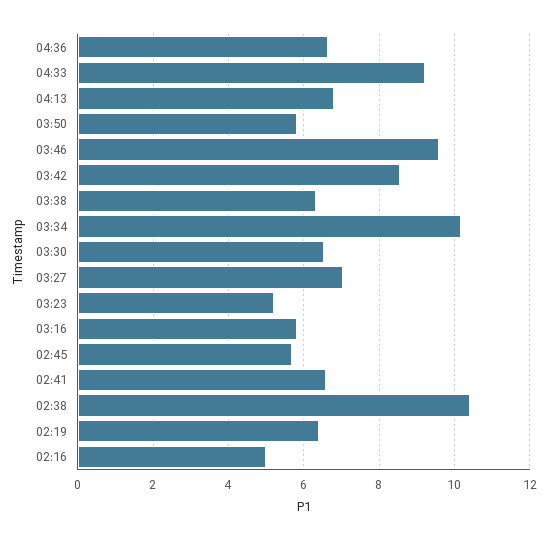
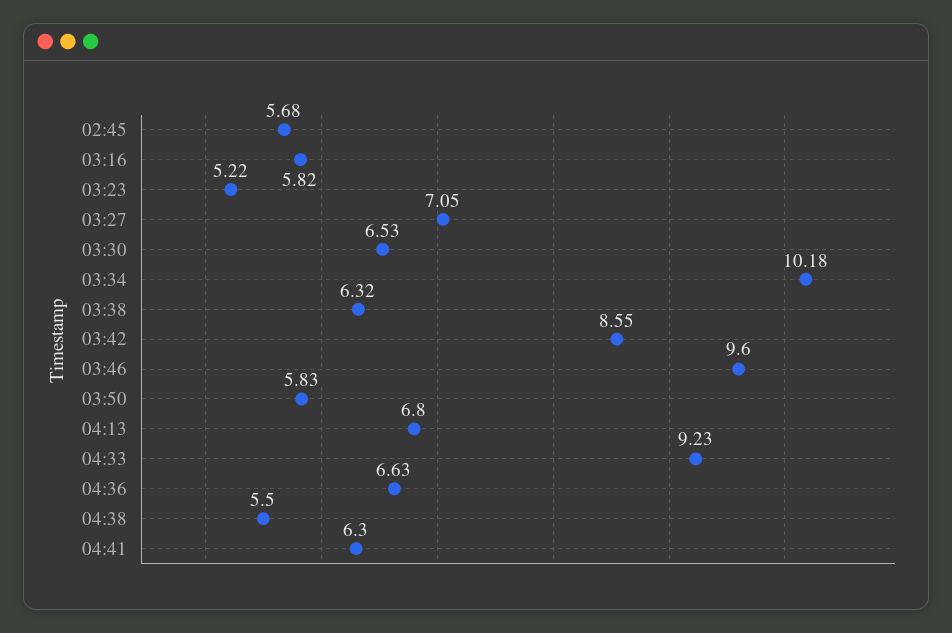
02:41: 6.6 -> none
02:38: 10.4 -> none
02:19: 6.4 -> none
02:16: 5 -> none
04:38: none -> 5.5
04:41: none -> 6.3

